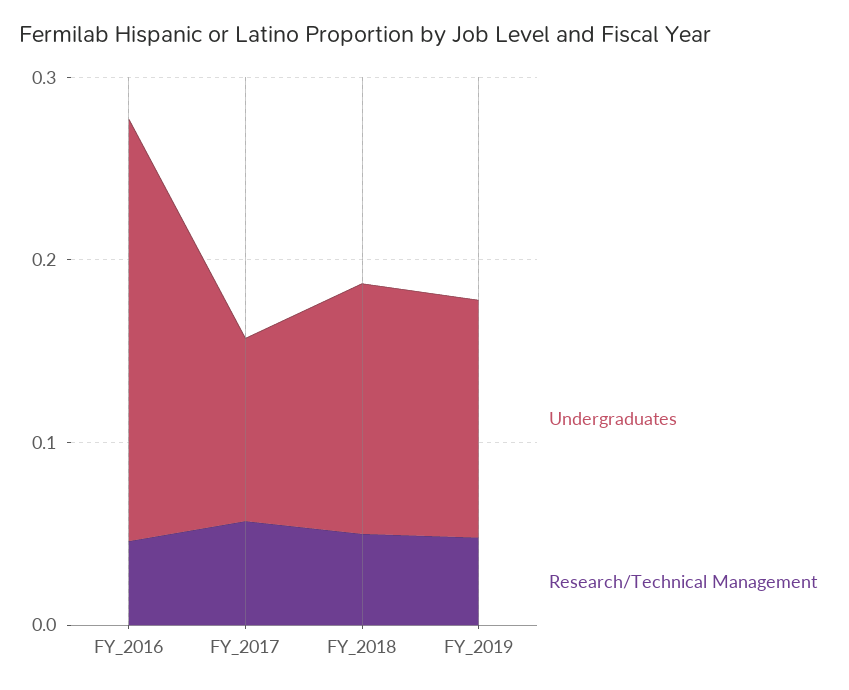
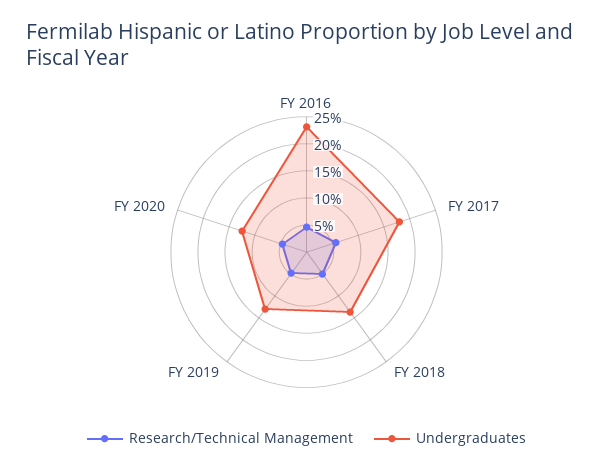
Undergraduates, FY_2017: 0.1 -> 0.175
Research/Technical Management, FY 2020: none -> 0.05
Undergraduates, FY 2020: none -> 0.125

